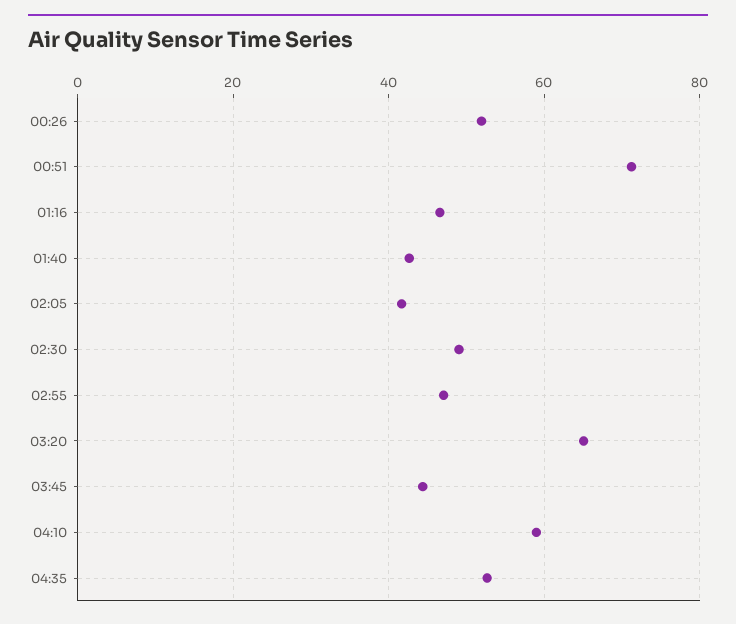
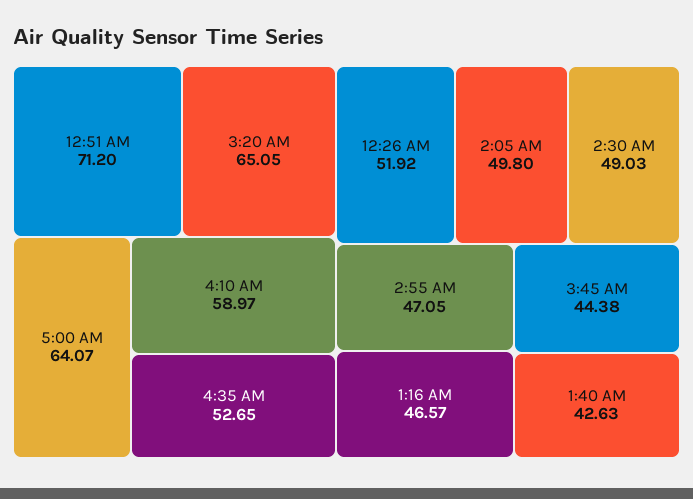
02:05: 42 -> 49.8
5:00 AM: none -> 64.07

